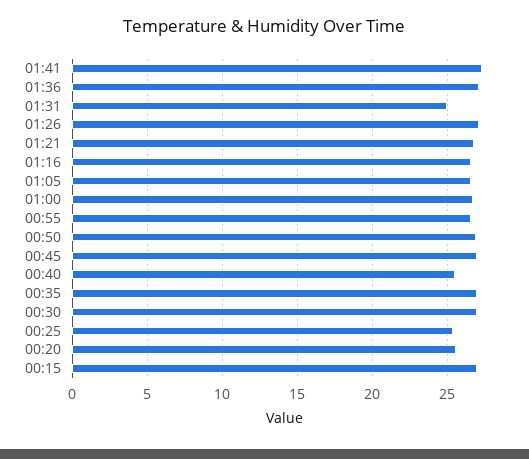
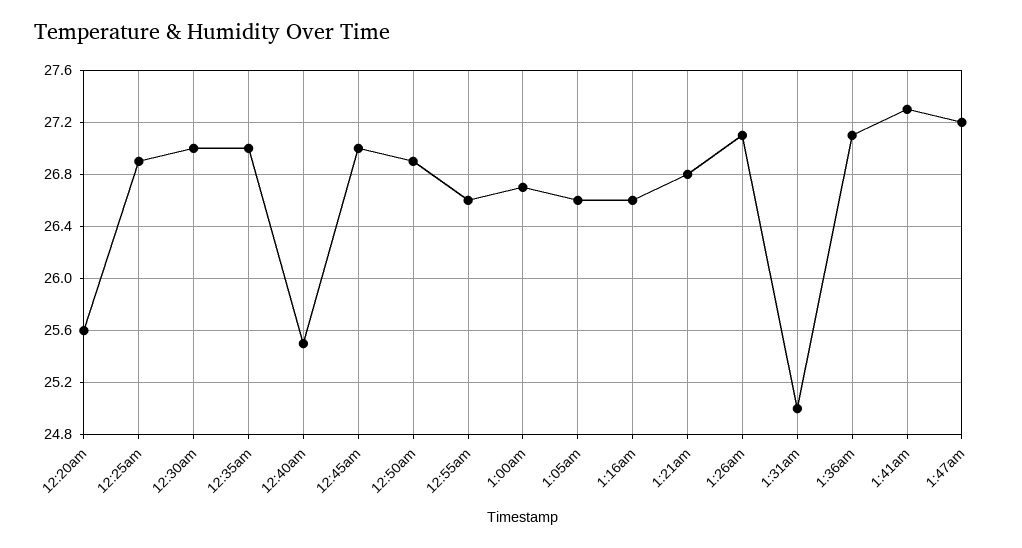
00:25: 25.5 -> 26.9
00:15: 27 -> none
1:47am: none -> 27.2

